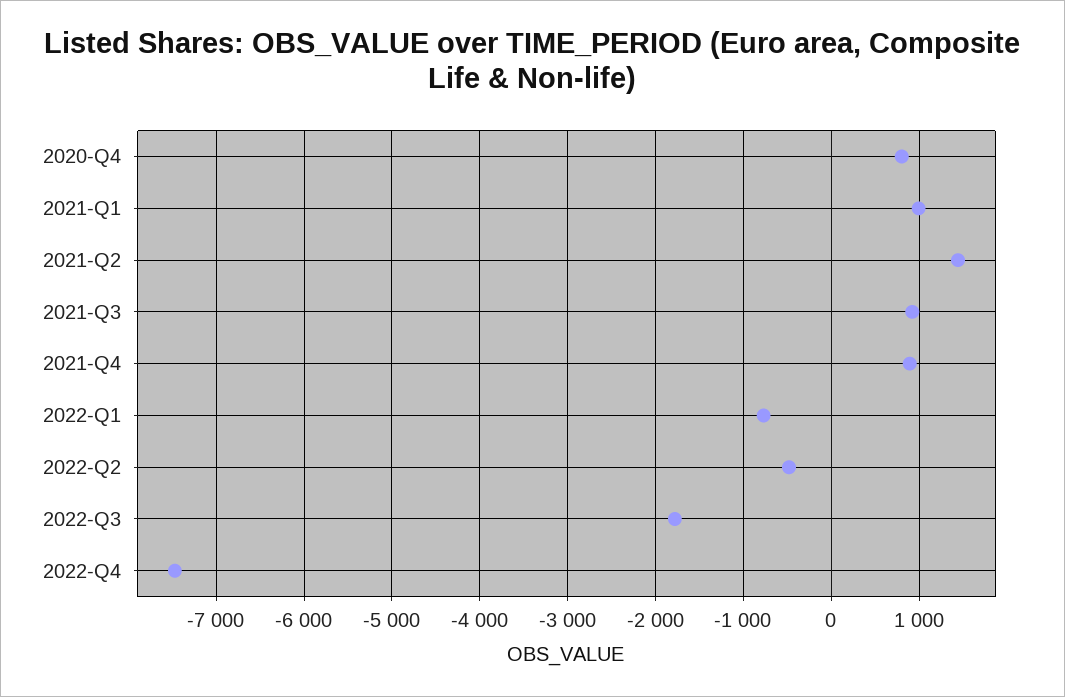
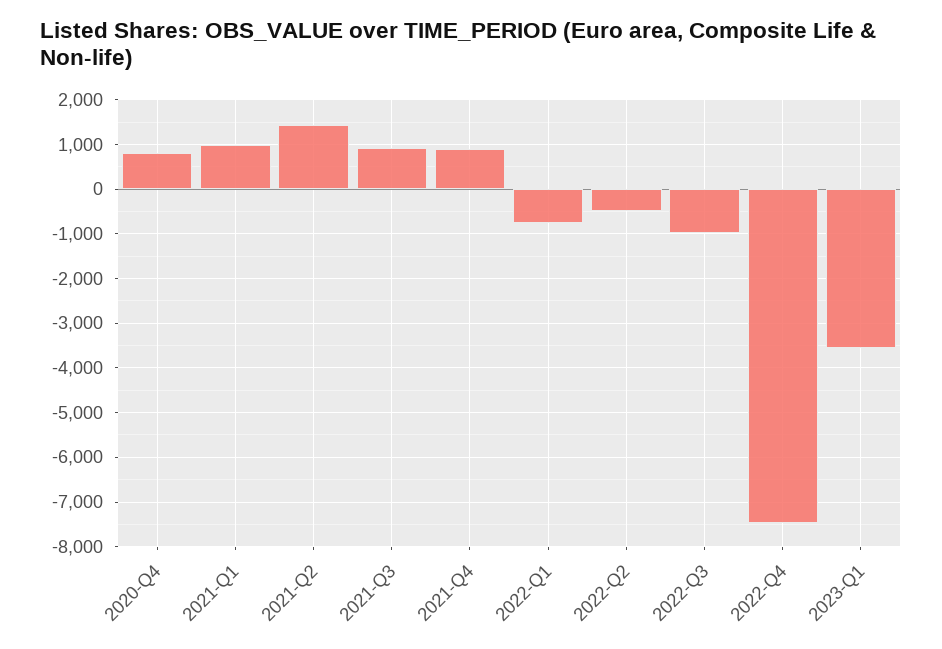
2022-Q3: -1800 -> -1000
2023-Q1: none -> -3600

